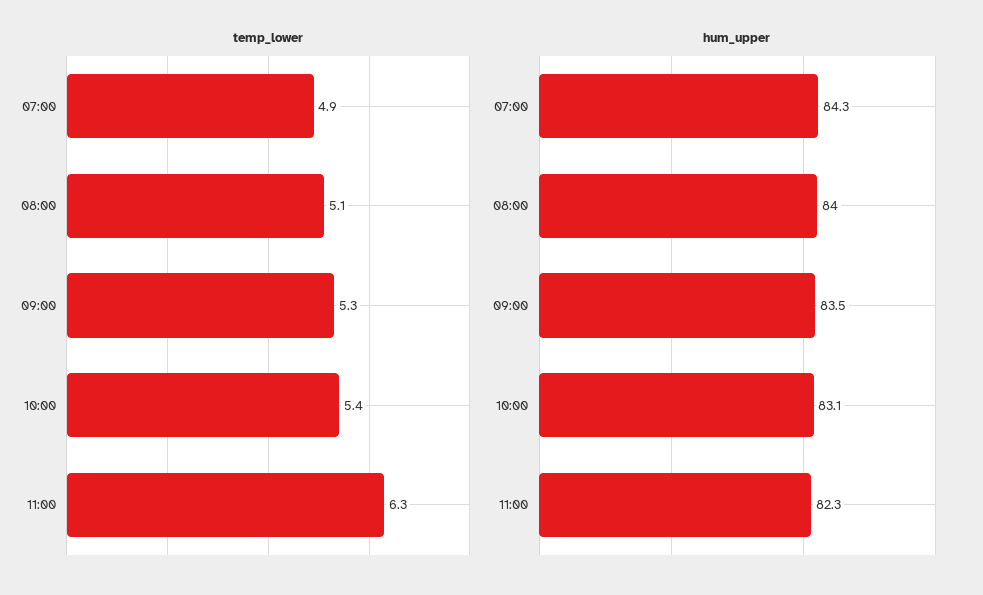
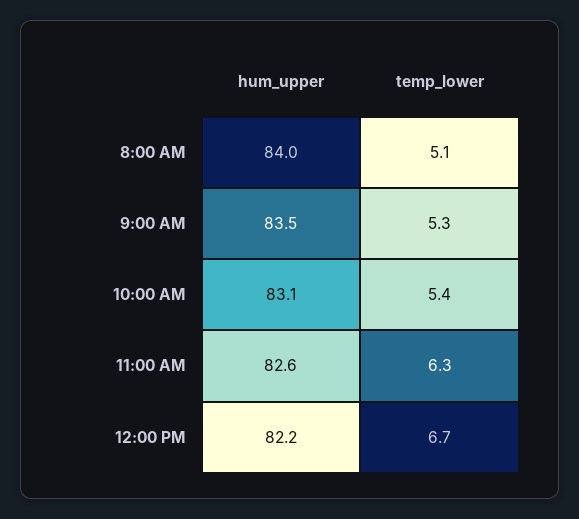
temp_lower, 07:00: 4.9 -> none
hum_upper, 07:00: 84.3 -> none
hum_upper, 11:00: 82.3 -> 82.6
hum_upper, 12:00 PM: none -> 82.2
temp_lower, 12:00 PM: none -> 6.7

